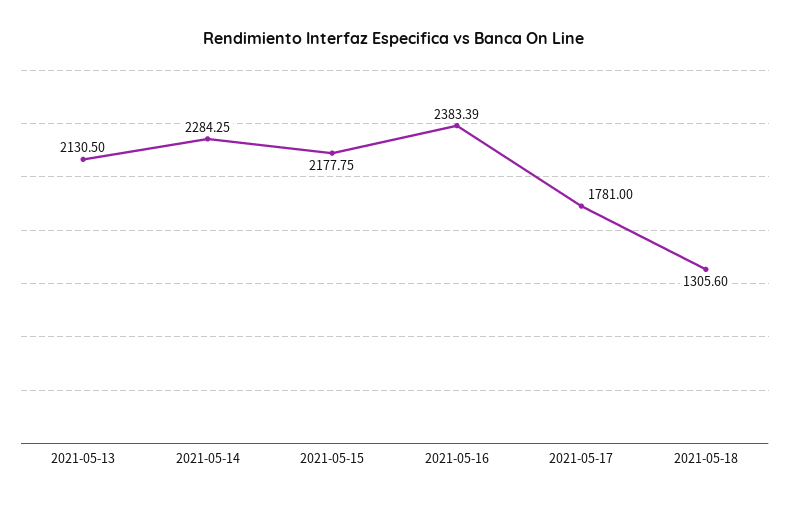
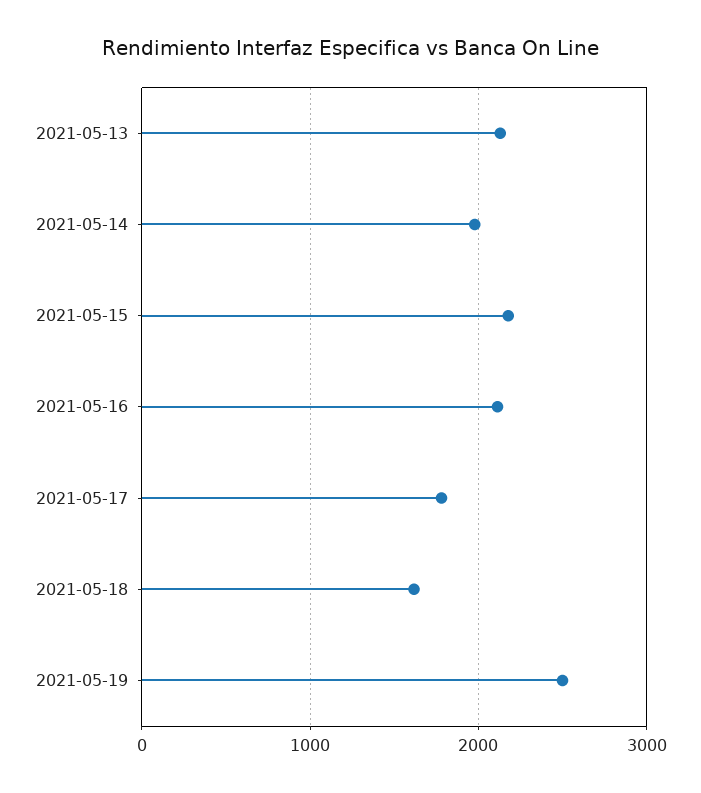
2021-05-14: 2284.25 -> 2000
2021-05-16: 2383.39 -> 2100
2021-05-18: 1305.6 -> 1600
2021-05-19: none -> 2500

